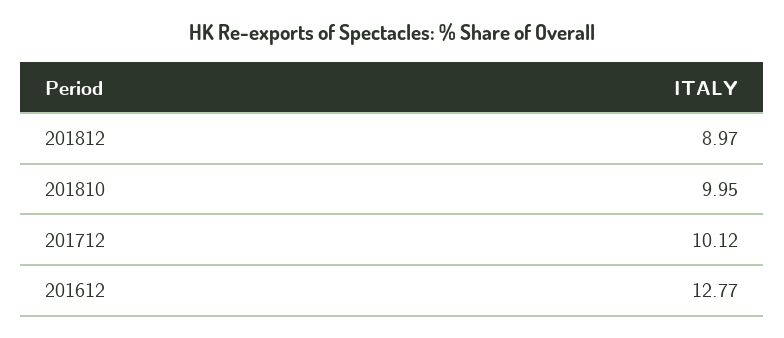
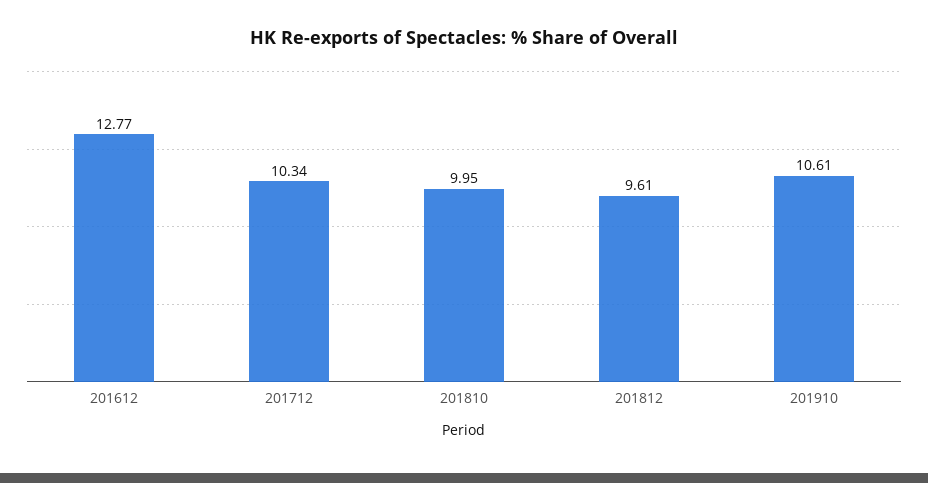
201812: 8.97 -> 9.61
201712: 10.12 -> 10.34
201910: none -> 10.61

